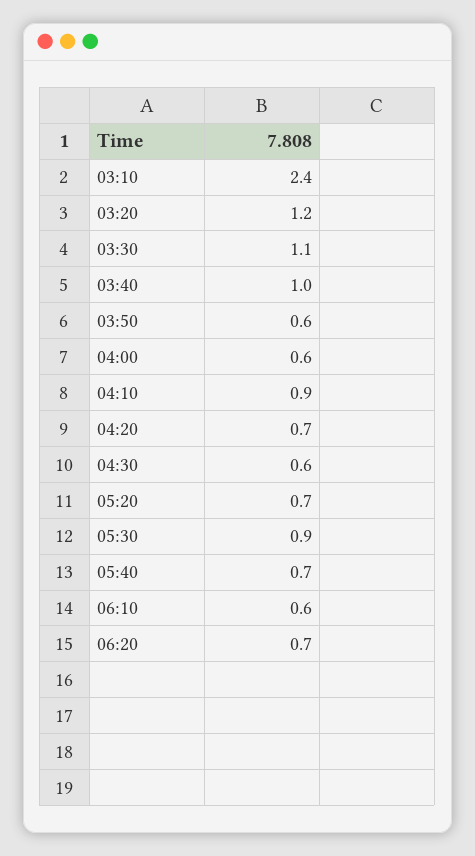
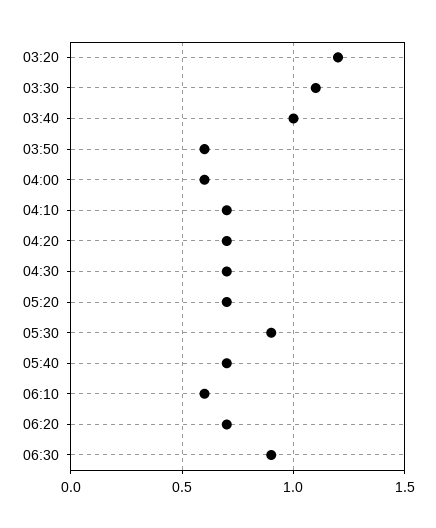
03:10: 2.4 -> none
04:10: 0.9 -> 0.7
04:30: 0.6 -> 0.7
06:30: none -> 0.9

